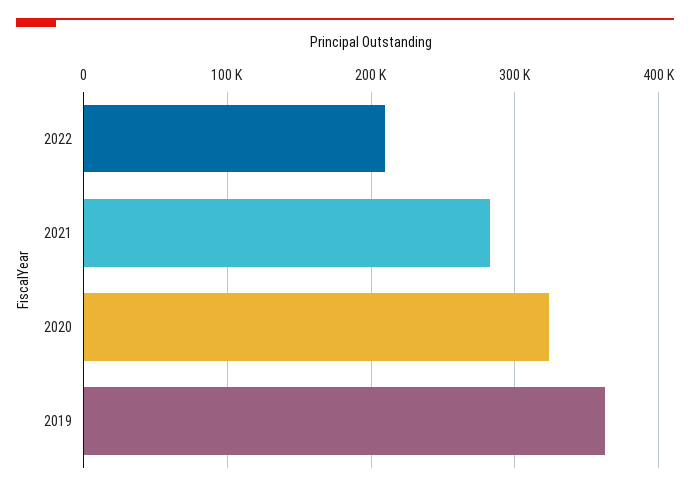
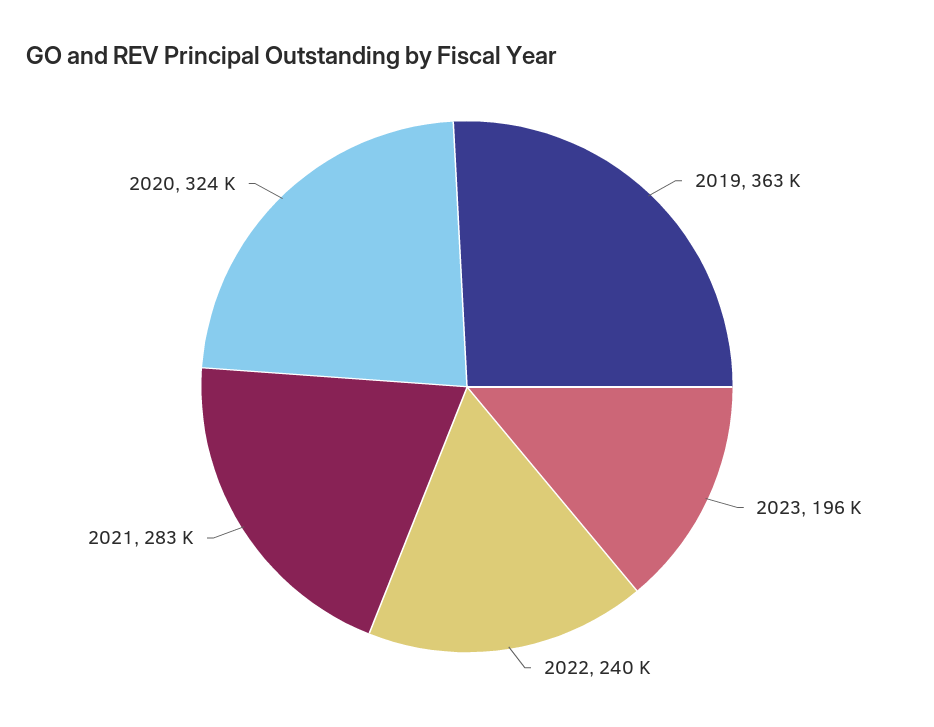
2022: 210000 -> 240000
2023: none -> 196000

